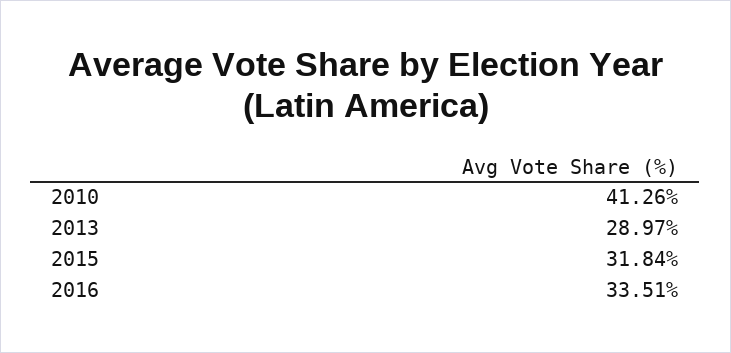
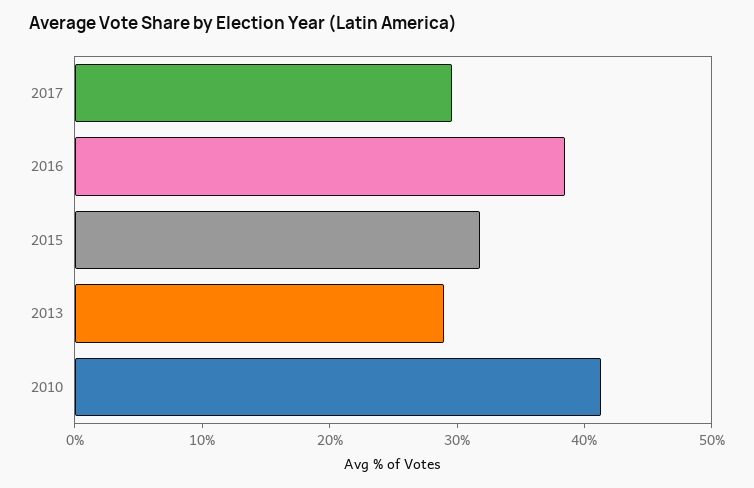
2016: 33.51 -> 38
2017: none -> 30

